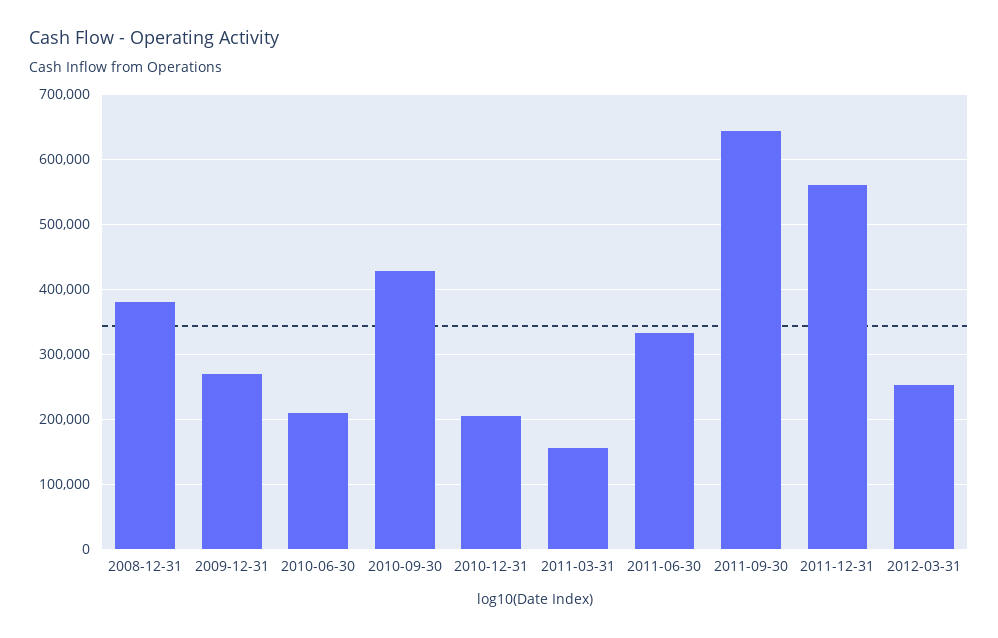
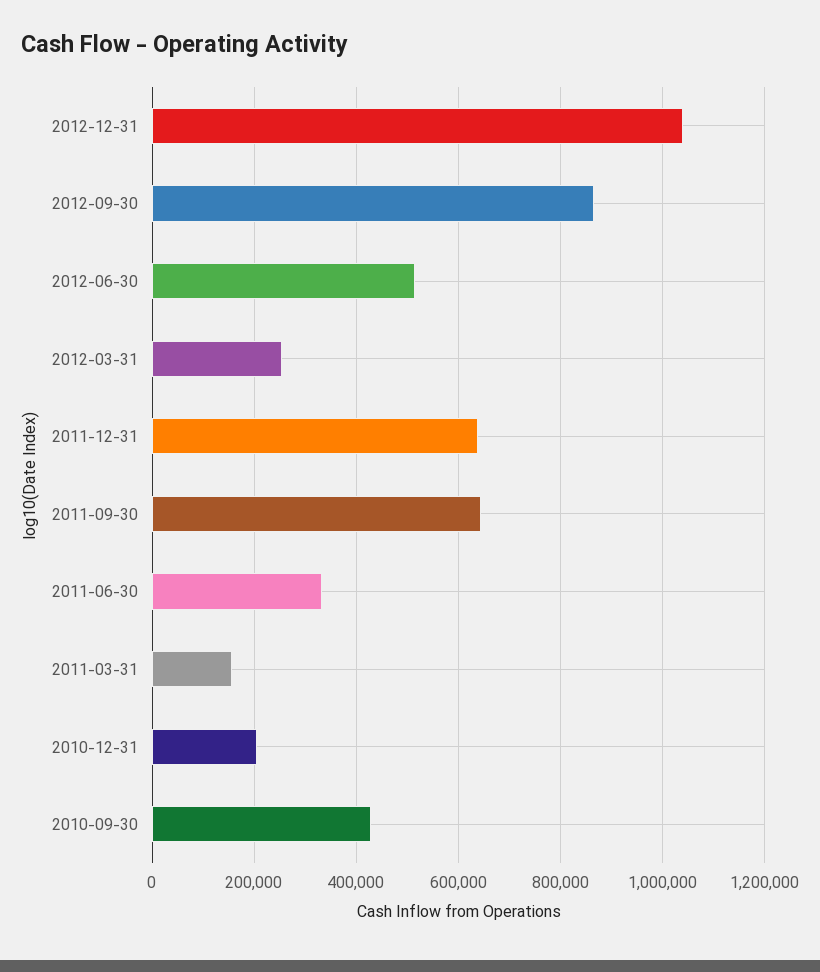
2008-12-31: 380000 -> none
2009-12-31: 270000 -> none
2010-06-30: 210000 -> none
2011-12-31: 560000 -> 640000
2012-12-31: none -> 1040000
2012-09-30: none -> 860000
2012-06-30: none -> 520000

